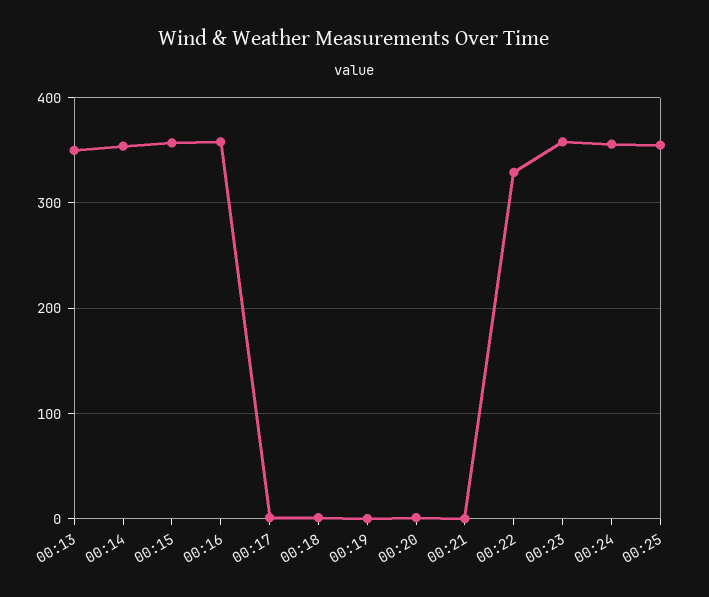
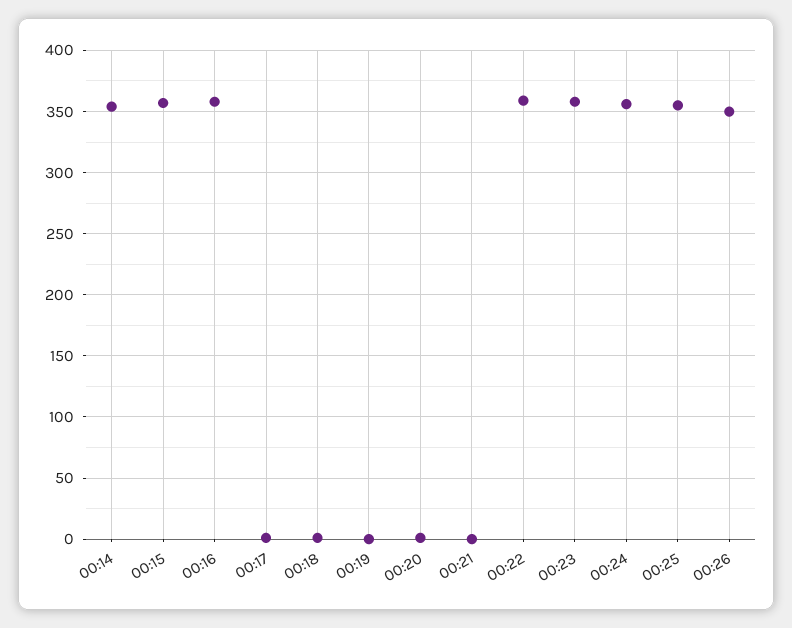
00:13: 350 -> none
00:22: 330 -> 360
00:26: none -> 350

